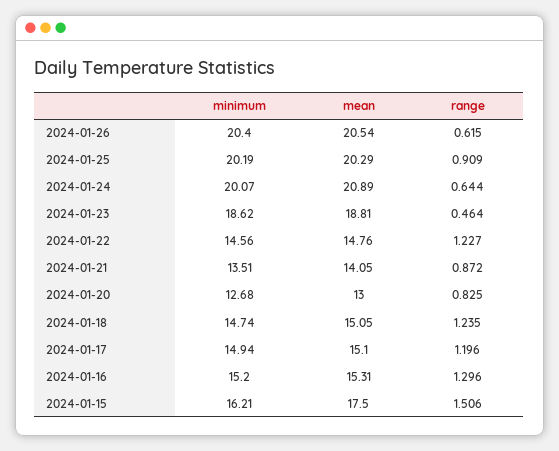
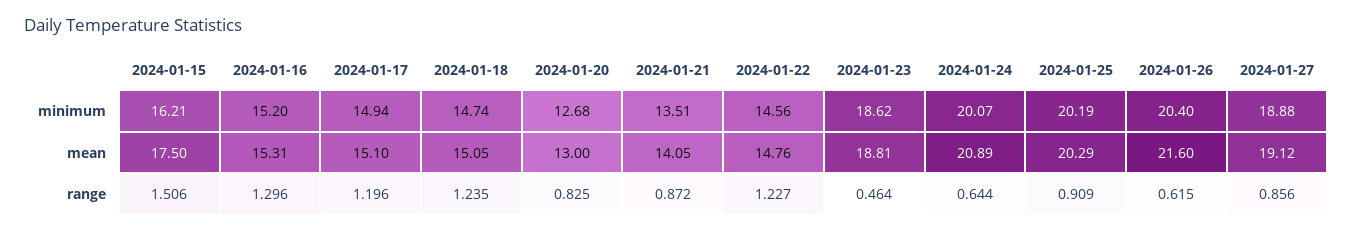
mean, 2024-01-26: 20.54 -> 21.6
minimum, 2024-01-27: none -> 18.88
mean, 2024-01-27: none -> 19.12
range, 2024-01-27: none -> 0.856

